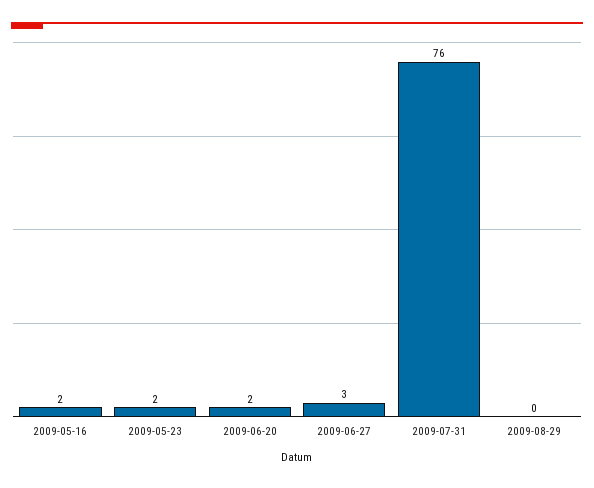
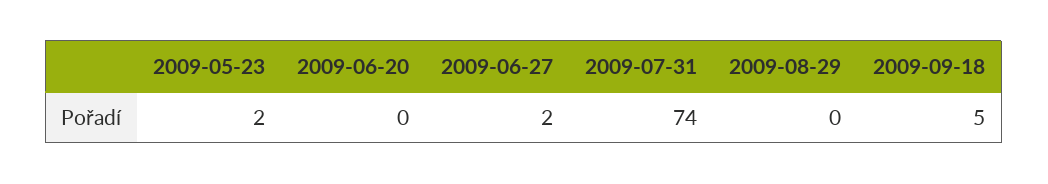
2009-05-16: 2 -> none
2009-06-20: 2 -> 0
2009-06-27: 3 -> 2
2009-07-31: 76 -> 74
2009-09-18: none -> 5

